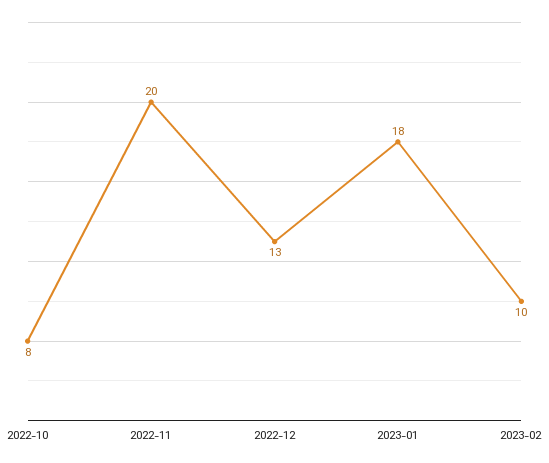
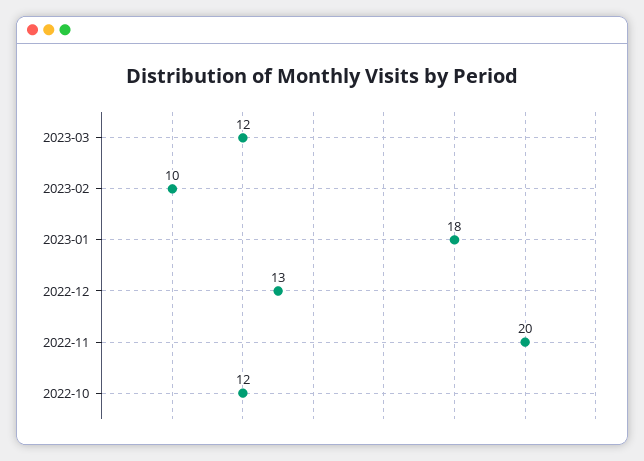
2022-10: 8 -> 12
2023-03: none -> 12

